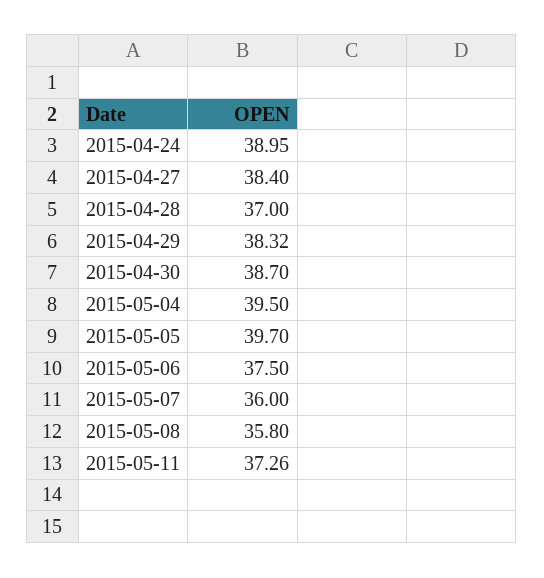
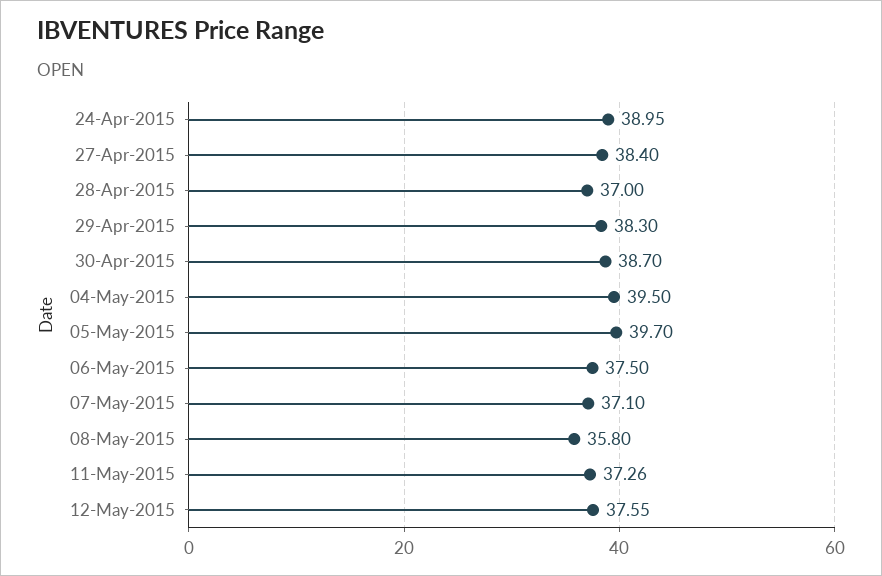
2015-04-29: 38.32 -> 38.3
2015-05-07: 36 -> 37.1
12-May-2015: none -> 37.55

